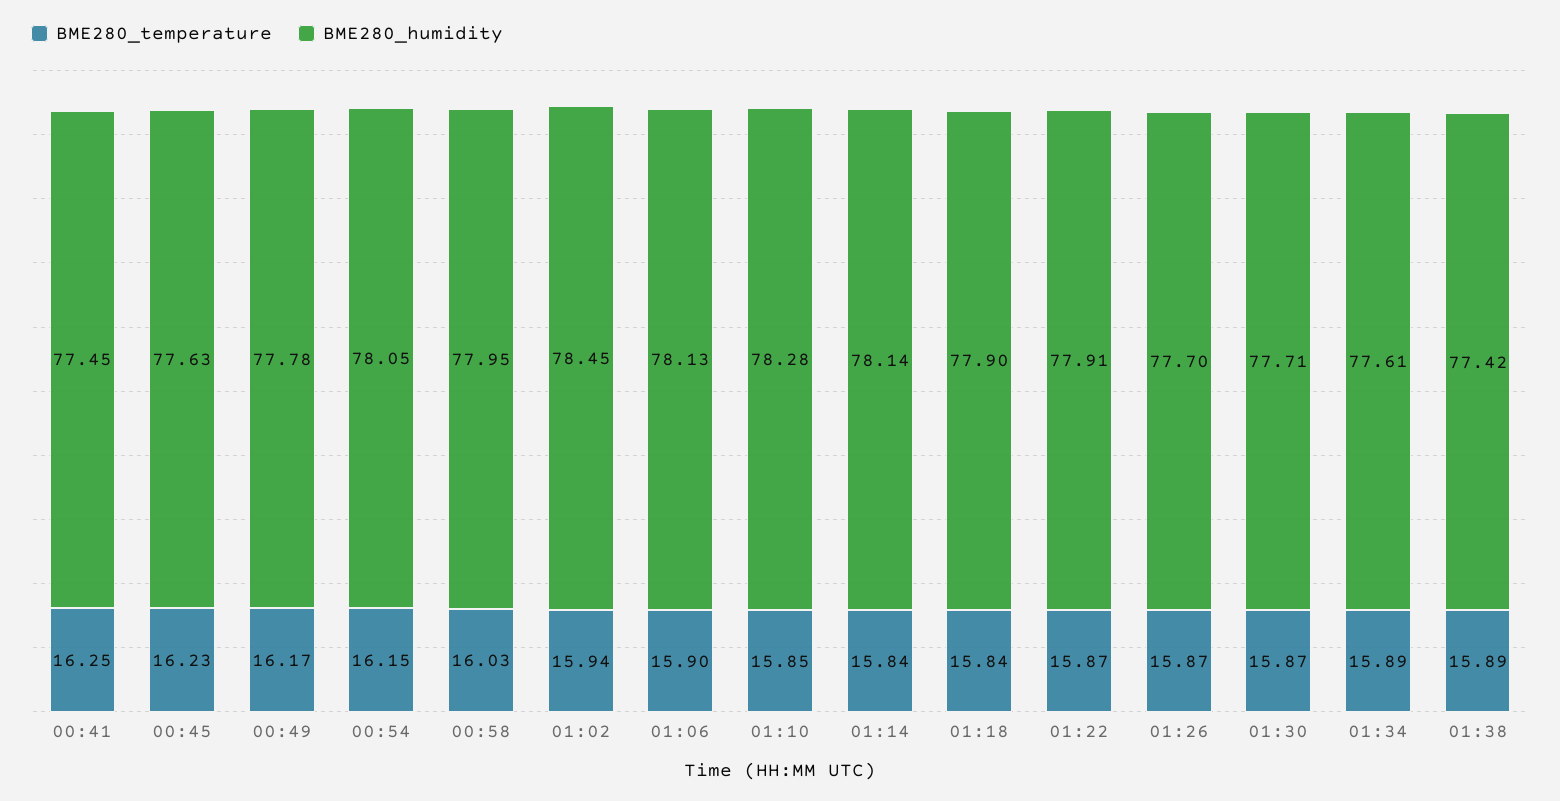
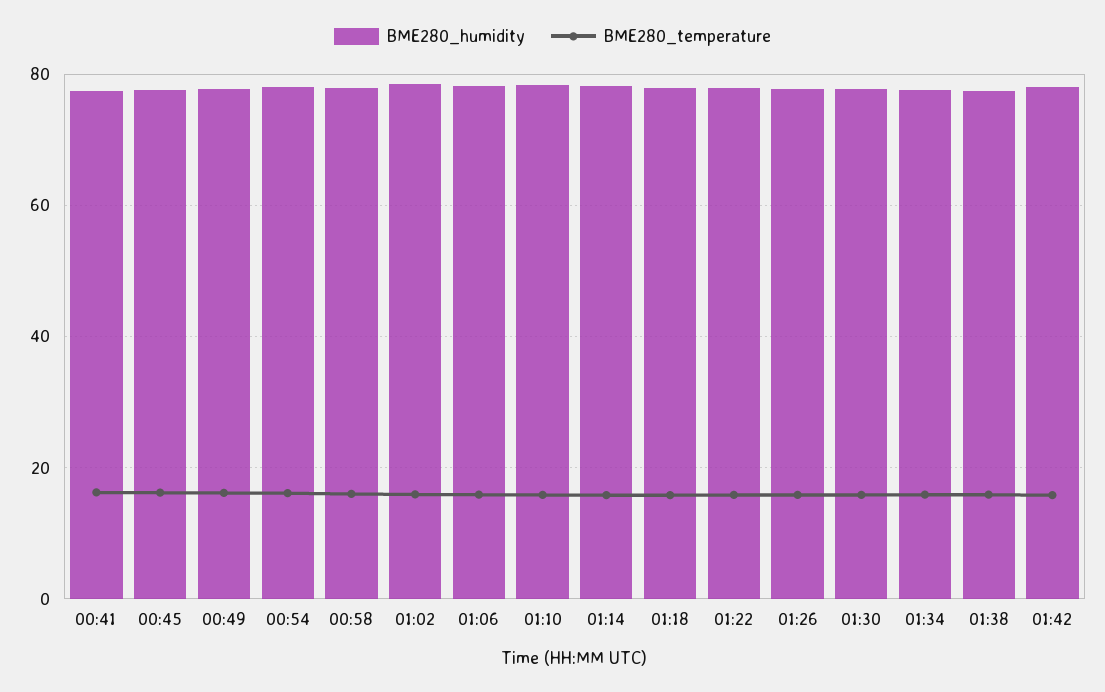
BME280_humidity, 01:42: none -> 78
BME280_temperature, 01:42: none -> 16

